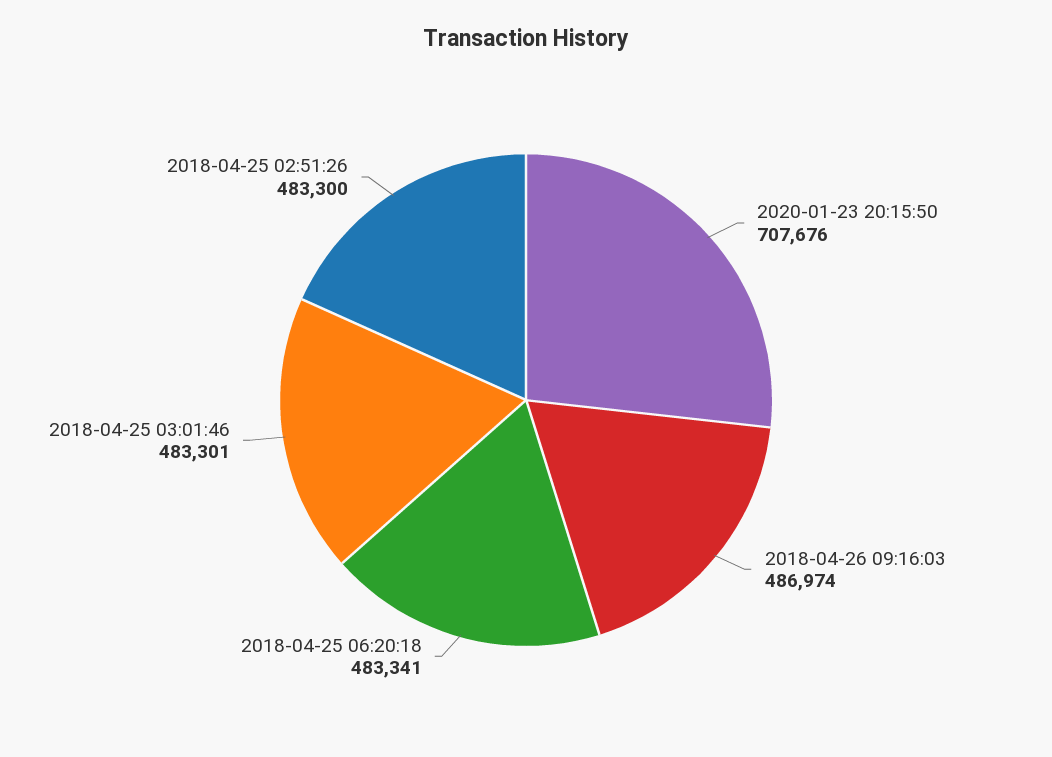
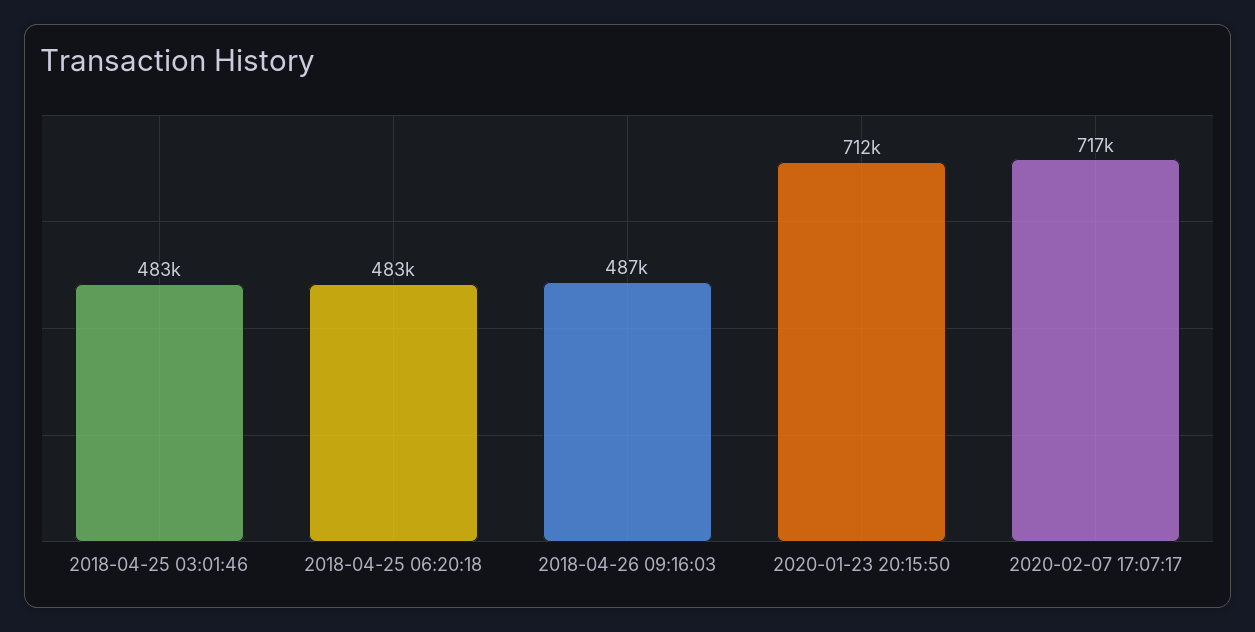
2020-01-23 20:15:50: 707676 -> 712000
2018-04-25 02:51:26: 483300 -> none
2020-02-07 17:07:17: none -> 717000

